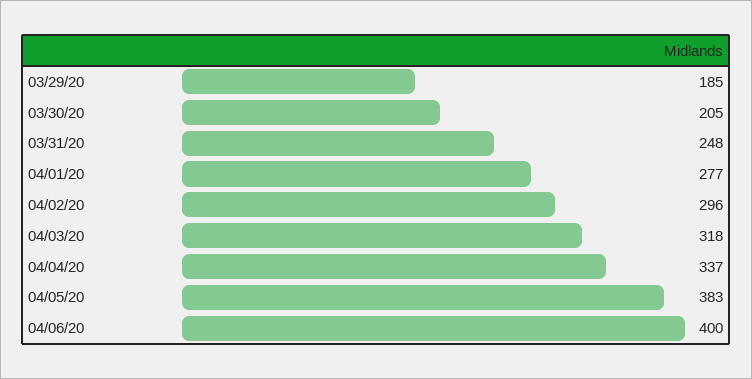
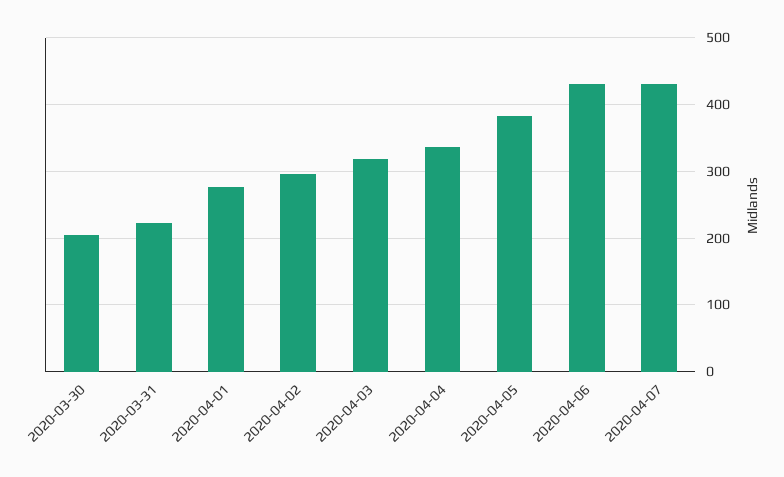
03/29/20: 185 -> none
03/31/20: 248 -> 220
04/06/20: 400 -> 430
2020-04-07: none -> 430

